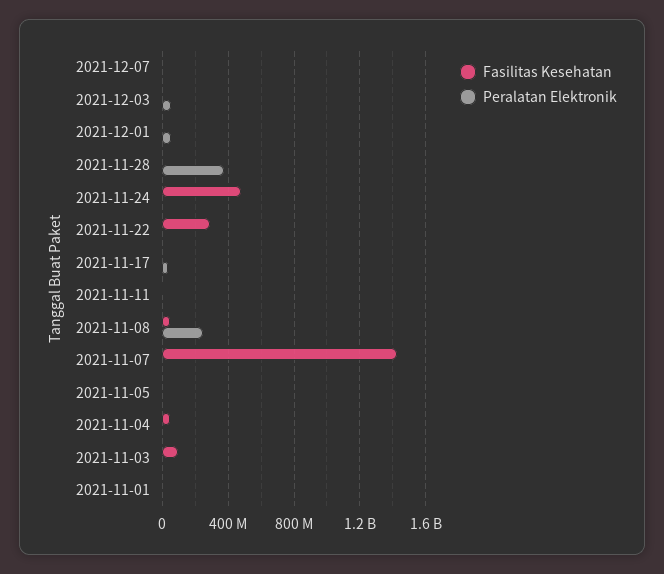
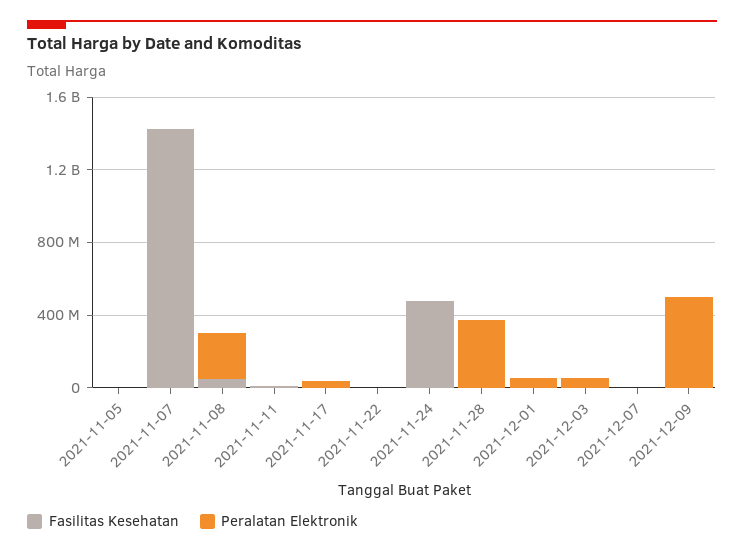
Fasilitas Kesehatan, 2021-11-22: 300000000 -> 0
Fasilitas Kesehatan, 2021-11-04: 50000000 -> none
Peralatan Elektronik, 2021-11-04: 0 -> none
Fasilitas Kesehatan, 2021-11-03: 100000000 -> none
Peralatan Elektronik, 2021-11-03: 0 -> none
Fasilitas Kesehatan, 2021-11-01: 0 -> none
Peralatan Elektronik, 2021-11-01: 0 -> none
Fasilitas Kesehatan, 2021-12-09: none -> 0
Peralatan Elektronik, 2021-12-09: none -> 500000000

